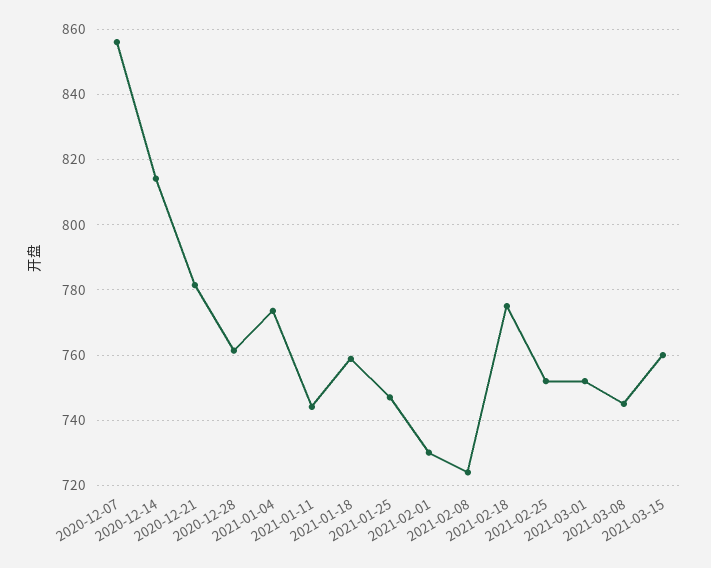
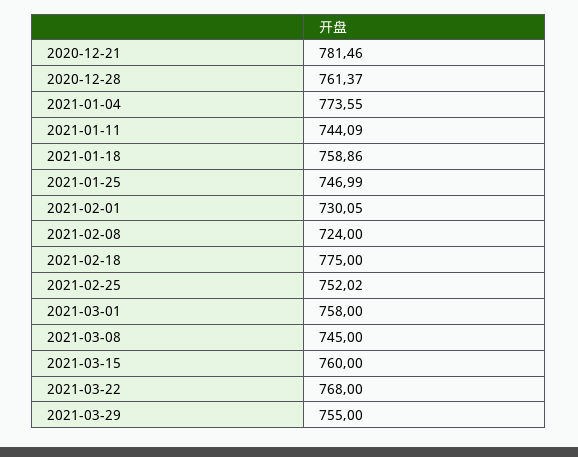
2020-12-07: 856 -> none
2020-12-14: 814 -> none
2021-03-01: 752 -> 758
2021-03-22: none -> 768
2021-03-29: none -> 755

